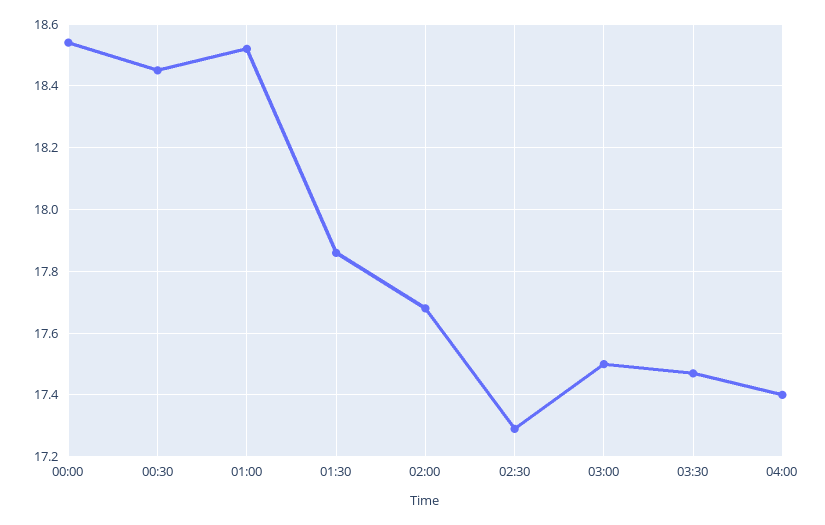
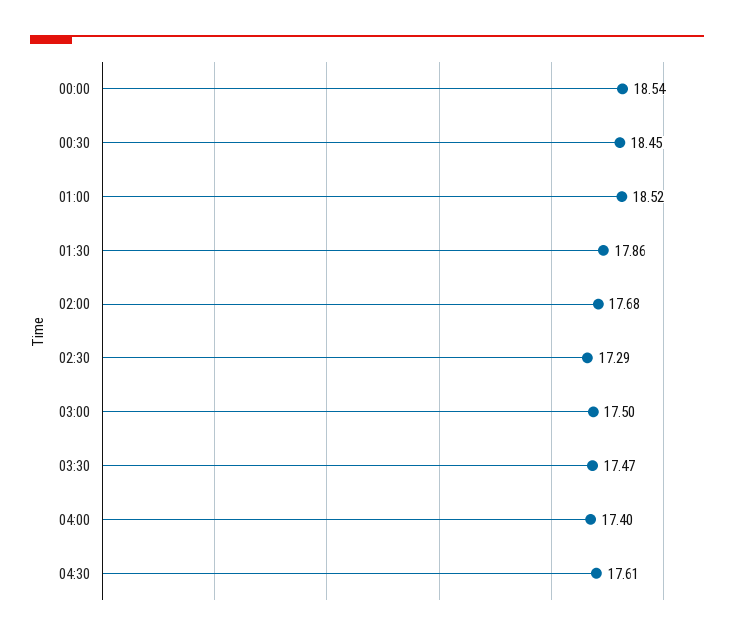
04:30: none -> 17.61

